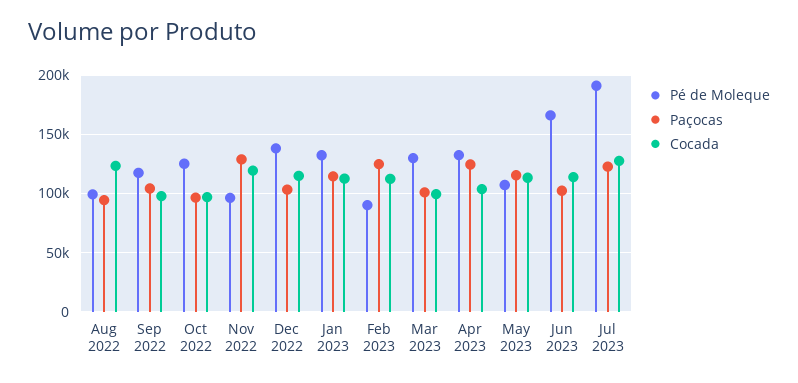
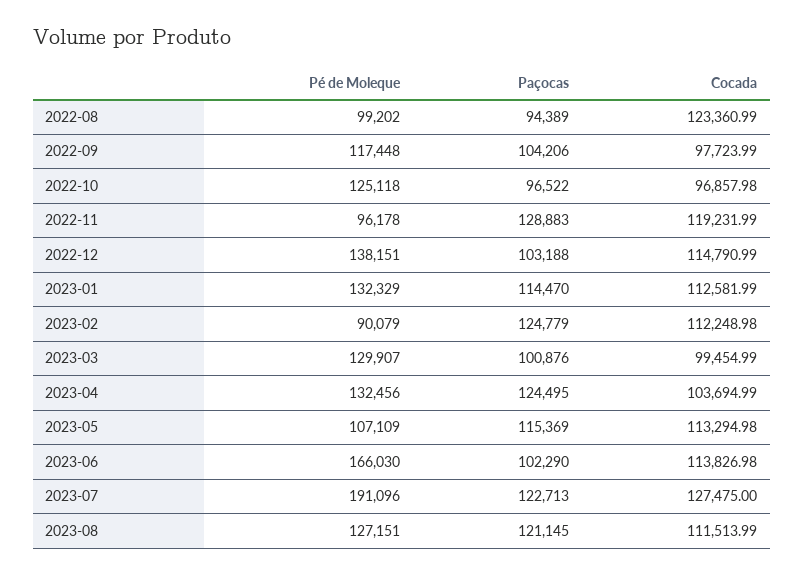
Pé de Moleque, 2023-08: none -> 127151
Paçocas, 2023-08: none -> 121145
Cocada, 2023-08: none -> 111513.99

